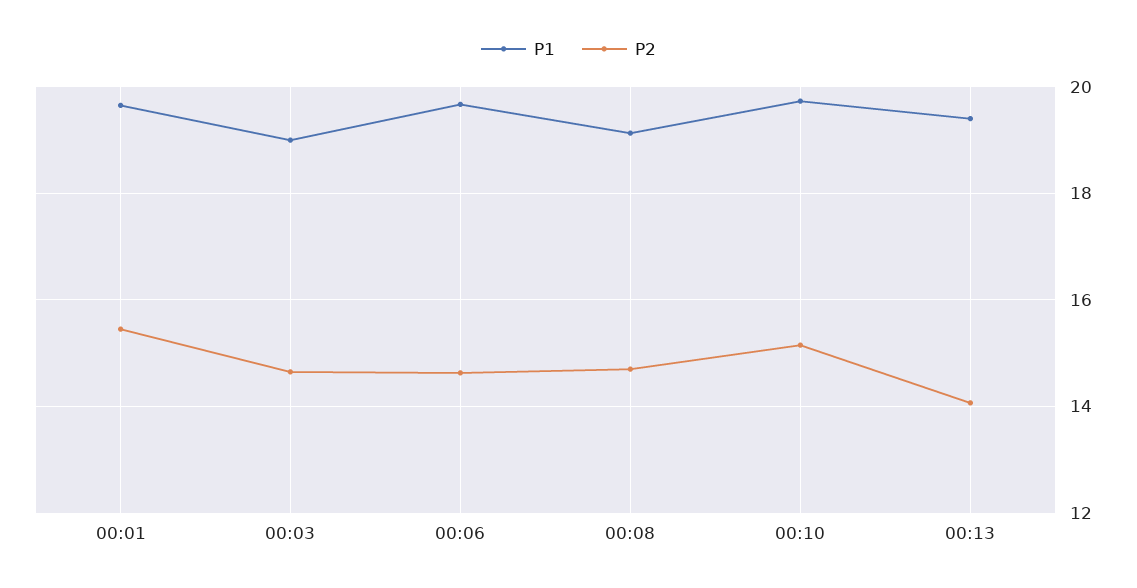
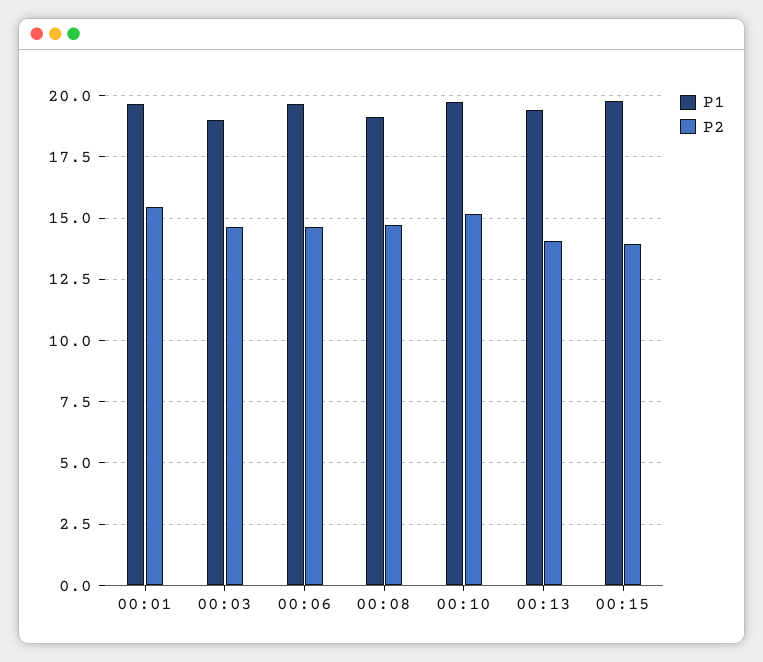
P1, 00:15: none -> 19.75
P2, 00:15: none -> 14

